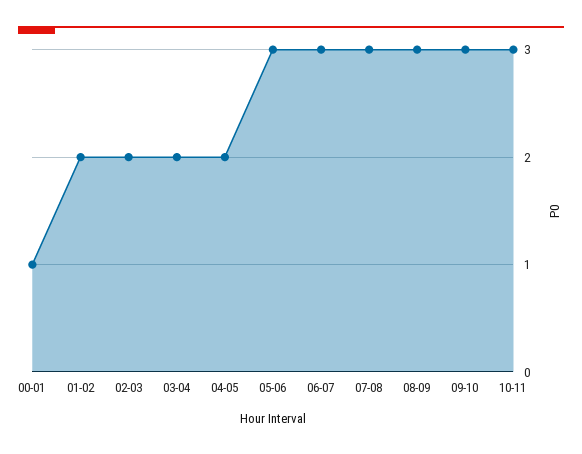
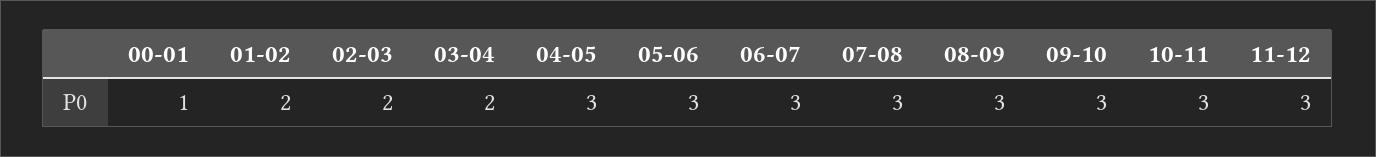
04-05: 2 -> 3
11-12: none -> 3

